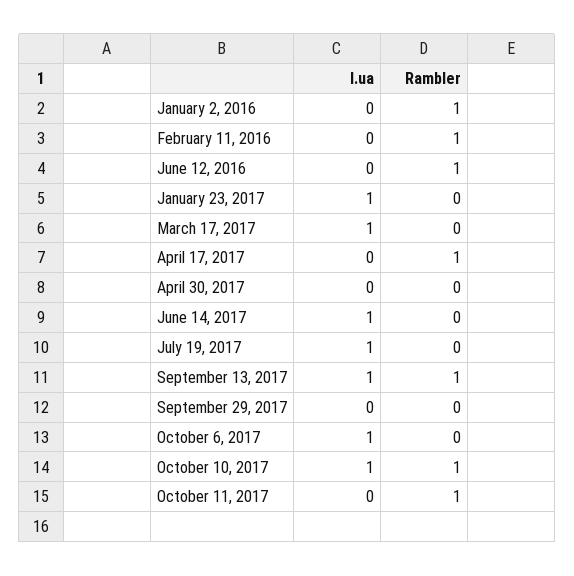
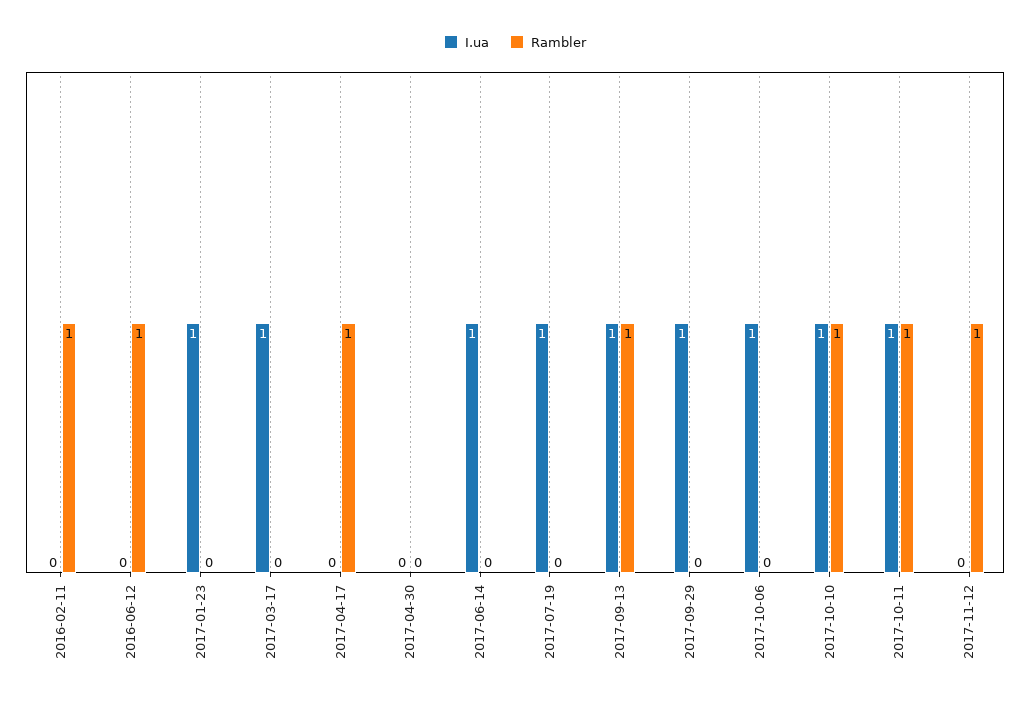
I.ua, January 2, 2016: 0 -> none
Rambler, January 2, 2016: 1 -> none
I.ua, September 29, 2017: 0 -> 1
I.ua, October 11, 2017: 0 -> 1
I.ua, 2017-11-12: none -> 0
Rambler, 2017-11-12: none -> 1

